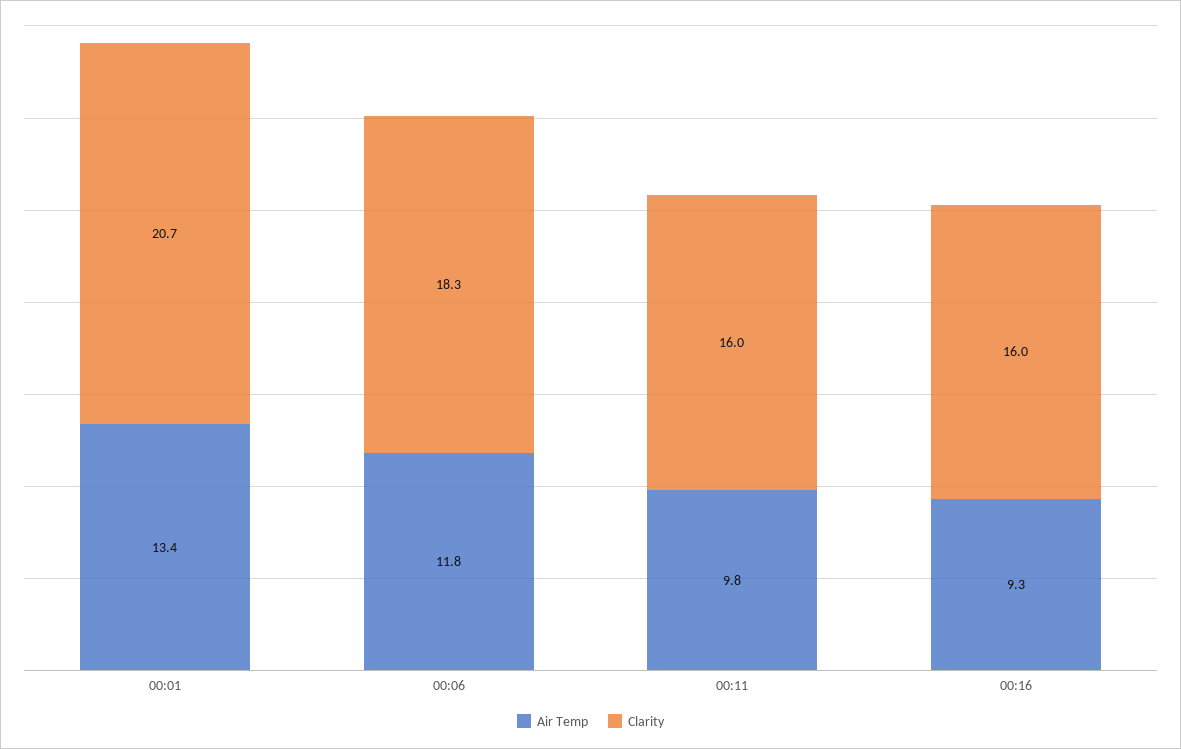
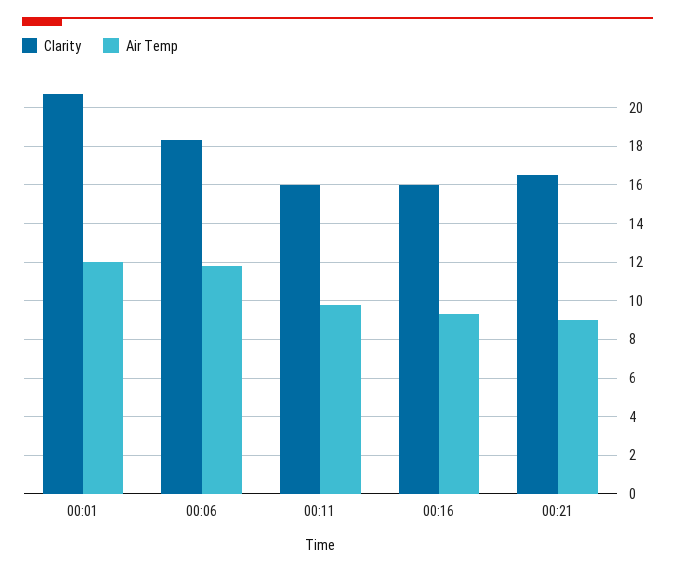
Air Temp, 00:01: 13.4 -> 12
Clarity, 00:21: none -> 16.5
Air Temp, 00:21: none -> 9

